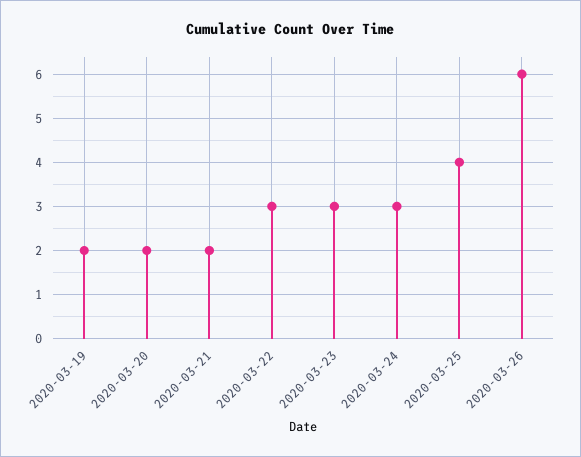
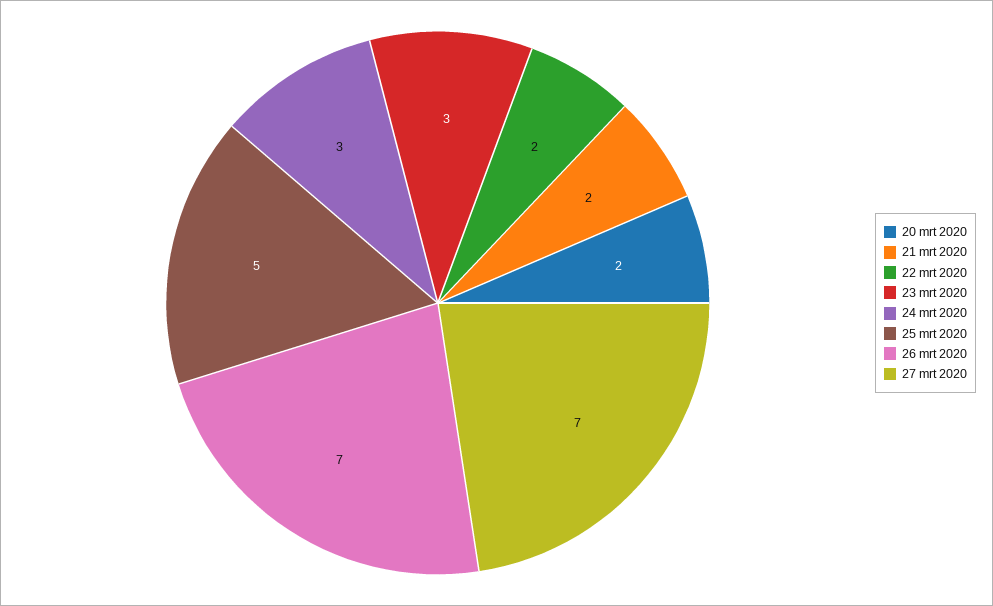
2020-03-19: 2 -> none
2020-03-22: 3 -> 2
2020-03-25: 4 -> 5
2020-03-26: 6 -> 7
27 mrt 2020: none -> 7

